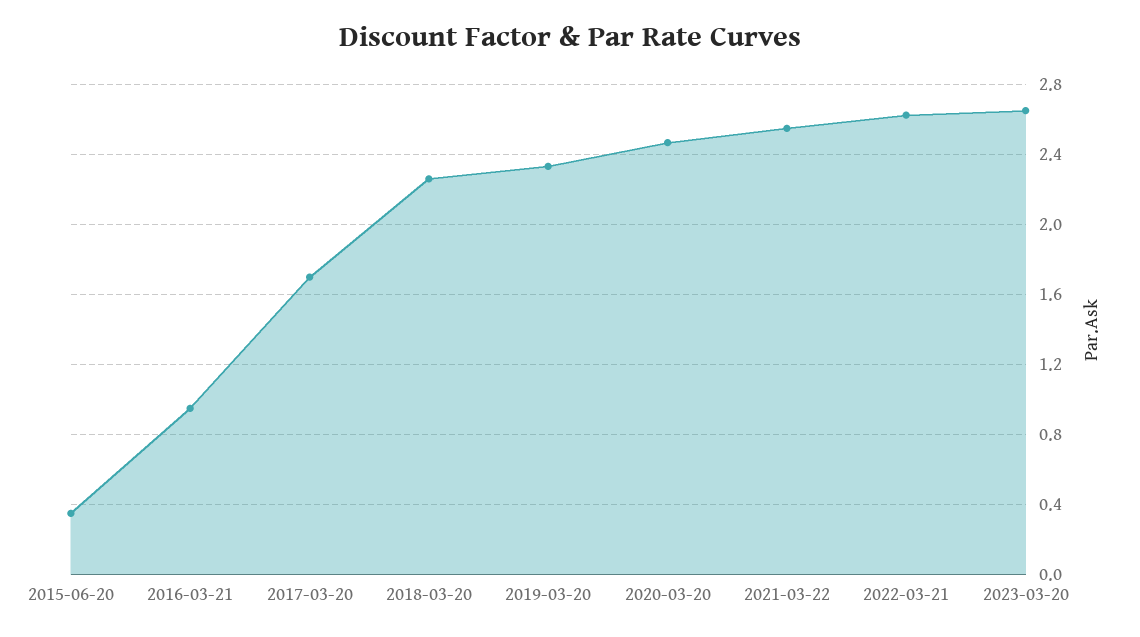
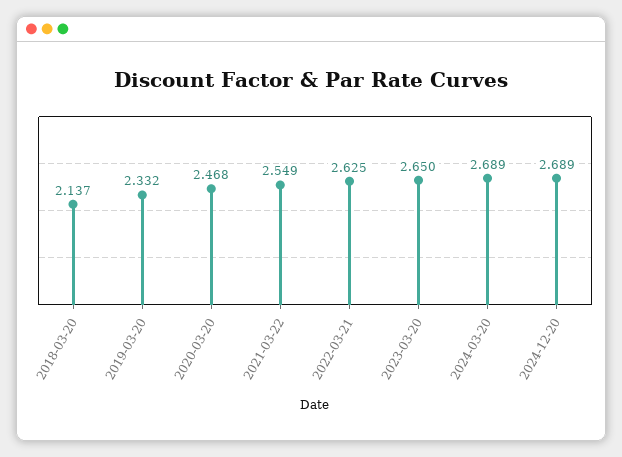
2015-06-20: 0.35 -> none
2016-03-21: 0.95 -> none
2017-03-20: 1.7 -> none
2018-03-20: 2.25 -> 2.137
2024-03-20: none -> 2.689
2024-12-20: none -> 2.689

